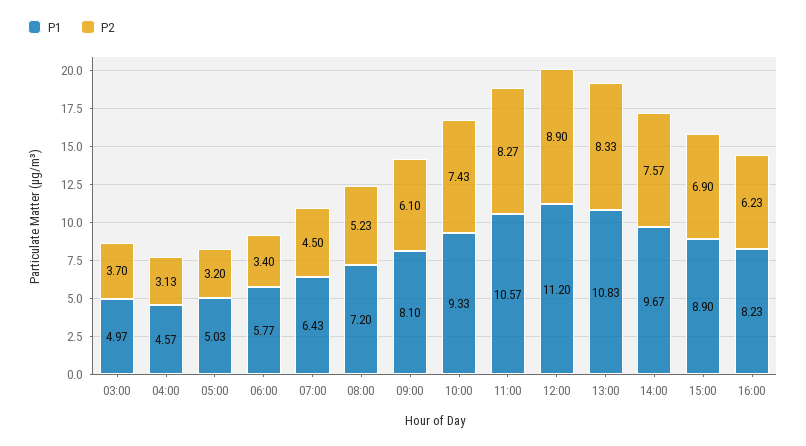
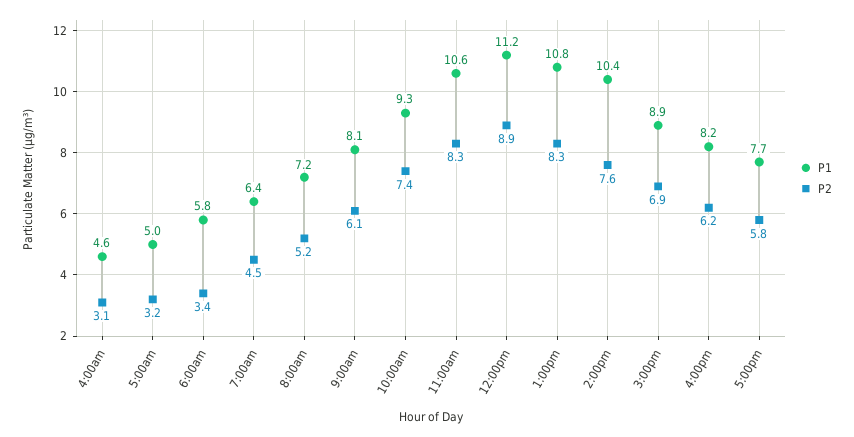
P1, 03:00: 4.97 -> none
P2, 03:00: 3.7 -> none
P1, 14:00: 9.67 -> 10.4
P1, 5:00pm: none -> 7.7
P2, 5:00pm: none -> 5.8

